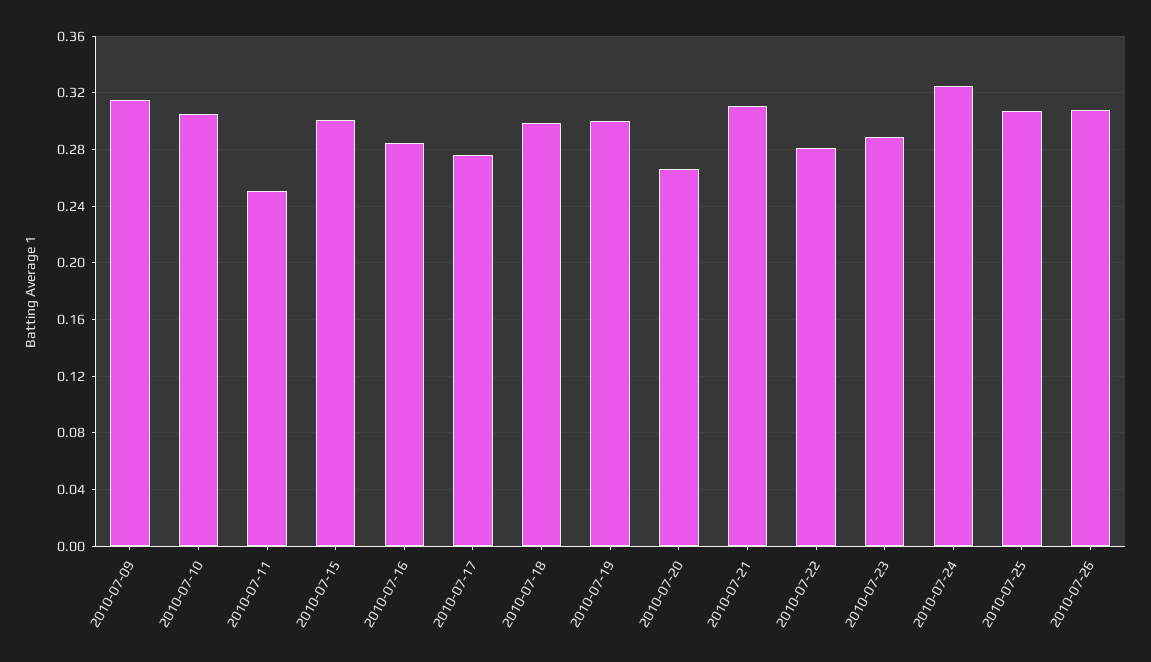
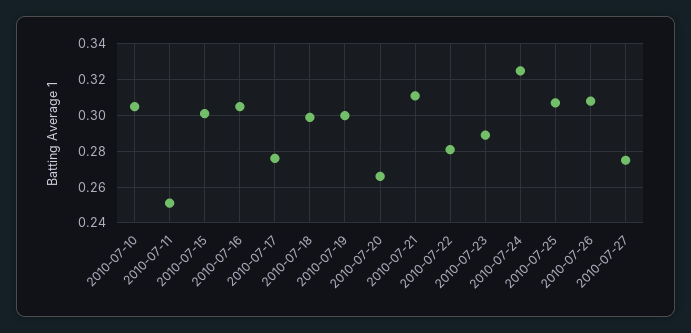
2010-07-09: 0.315 -> none
2010-07-16: 0.285 -> 0.305
2010-07-27: none -> 0.275

